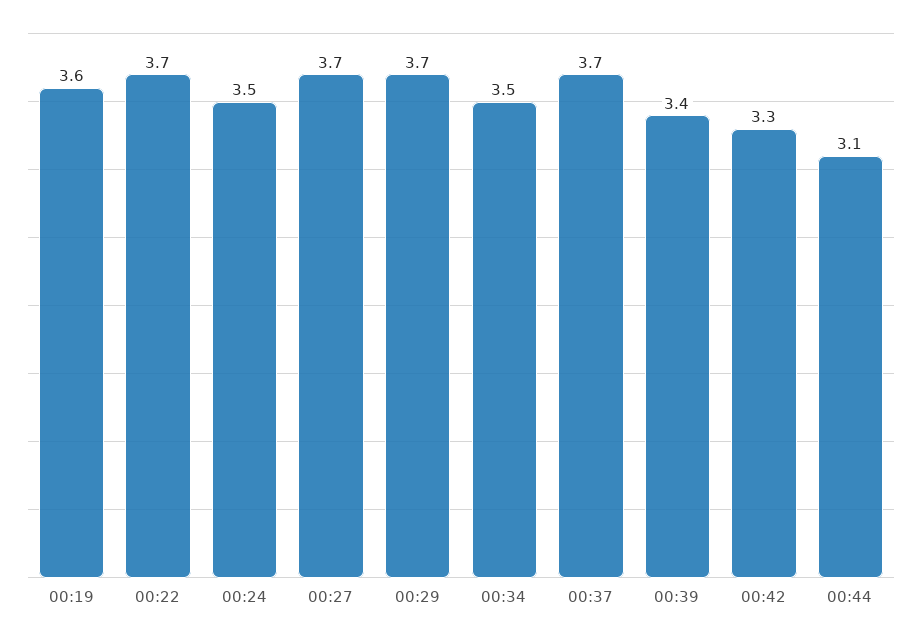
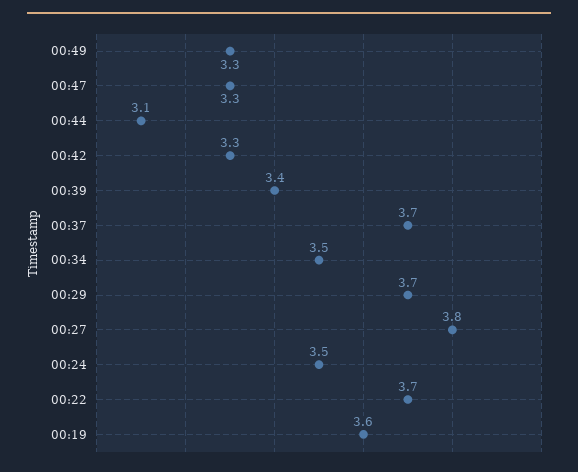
00:27: 3.7 -> 3.8
00:49: none -> 3.3
00:47: none -> 3.3

